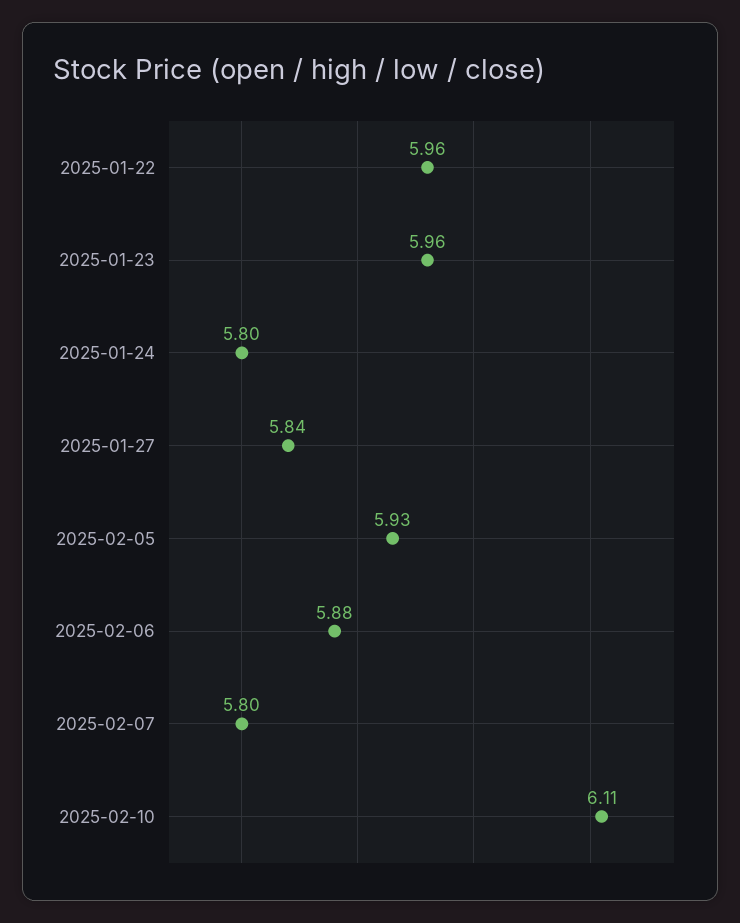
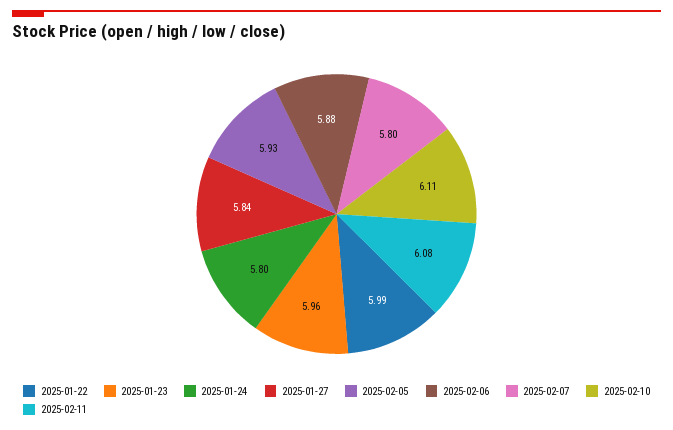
2025-01-22: 5.96 -> 5.99
2025-02-11: none -> 6.08

